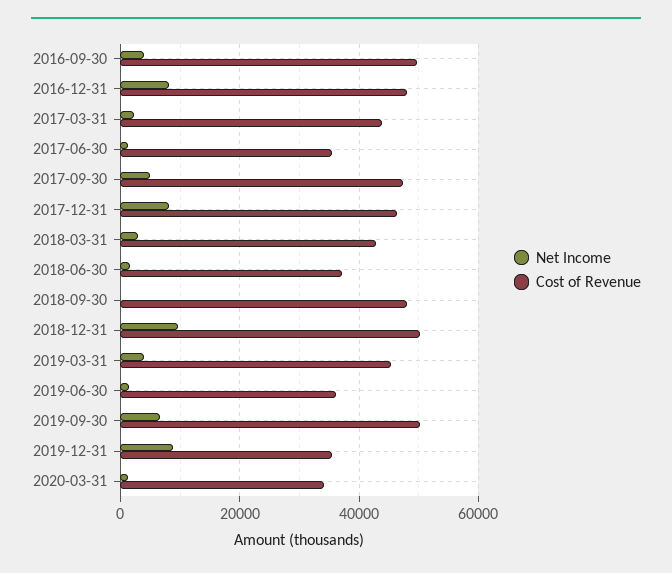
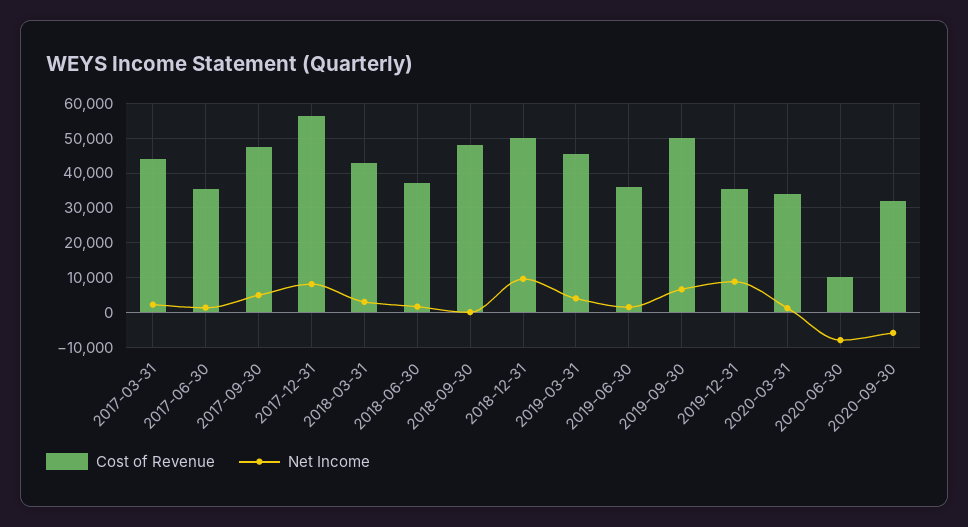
Net Income, 2016-09-30: 4000 -> none
Cost of Revenue, 2016-09-30: 50000 -> none
Net Income, 2016-12-31: 8000 -> none
Cost of Revenue, 2016-12-31: 48000 -> none
Cost of Revenue, 2017-12-31: 46000 -> 56000
Cost of Revenue, 2020-06-30: none -> 10000
Net Income, 2020-06-30: none -> -8000
Cost of Revenue, 2020-09-30: none -> 32000
Net Income, 2020-09-30: none -> -6000

